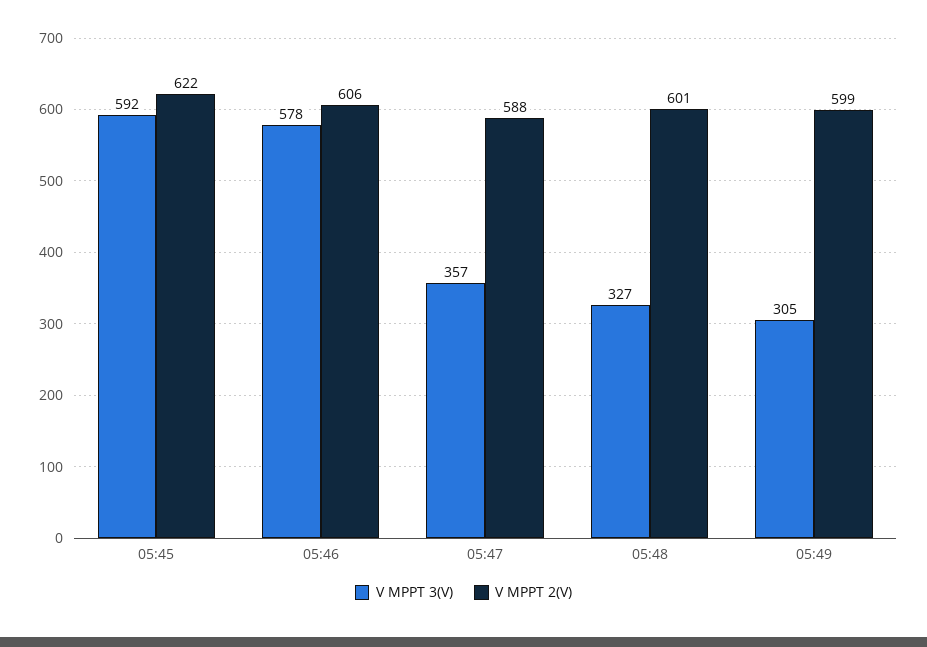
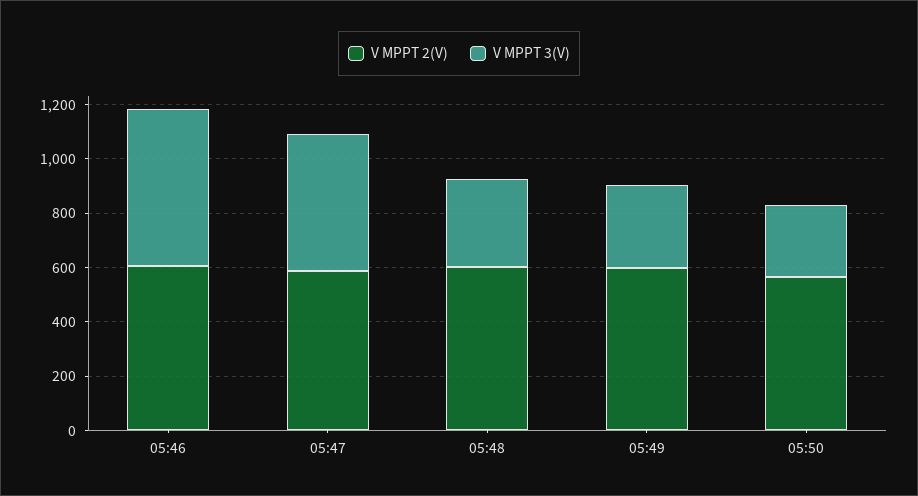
V MPPT 3(V), 05:45: 592 -> none
V MPPT 2(V), 05:45: 622 -> none
V MPPT 3(V), 05:47: 357 -> 500
V MPPT 2(V), 05:50: none -> 550
V MPPT 3(V), 05:50: none -> 250

